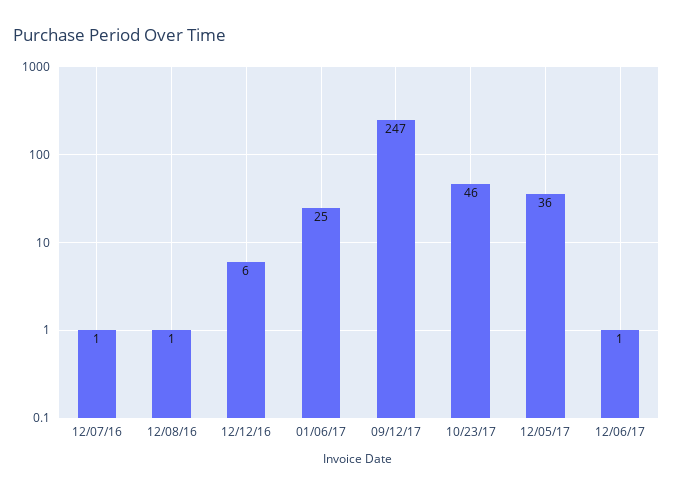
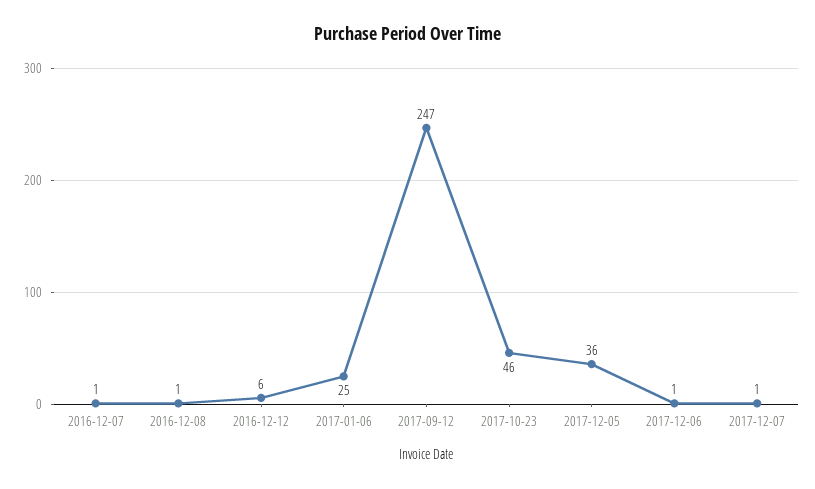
2017-12-07: none -> 1

